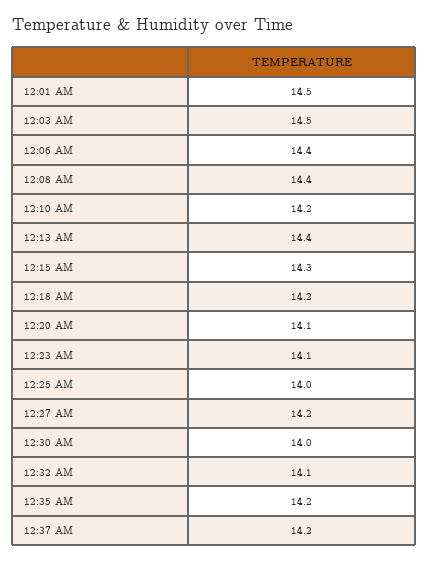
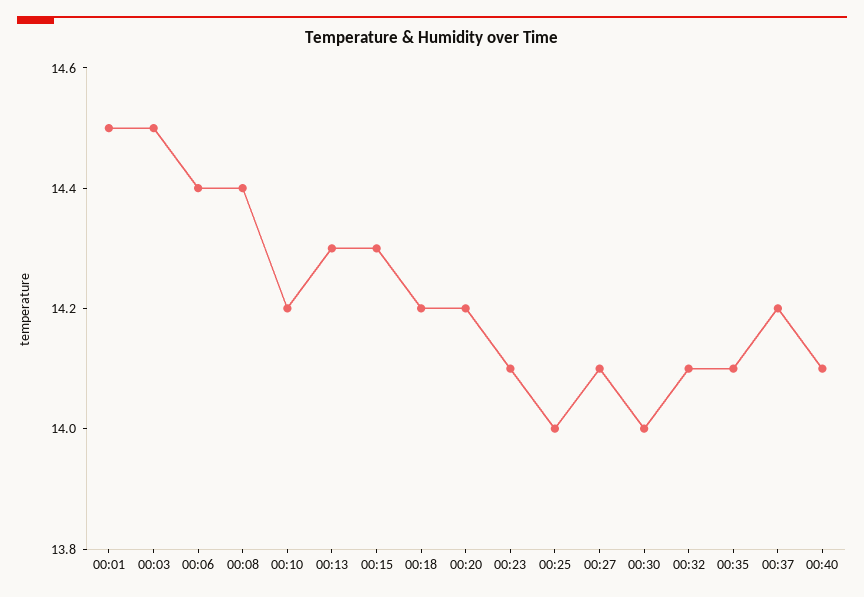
12:13 AM: 14.4 -> 14.3
12:20 AM: 14.1 -> 14.2
12:27 AM: 14.2 -> 14.1
12:35 AM: 14.2 -> 14.1
00:40: none -> 14.1

